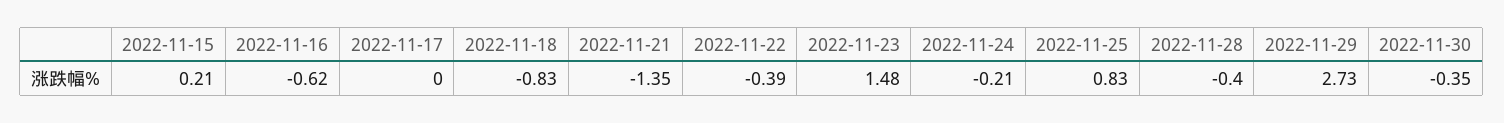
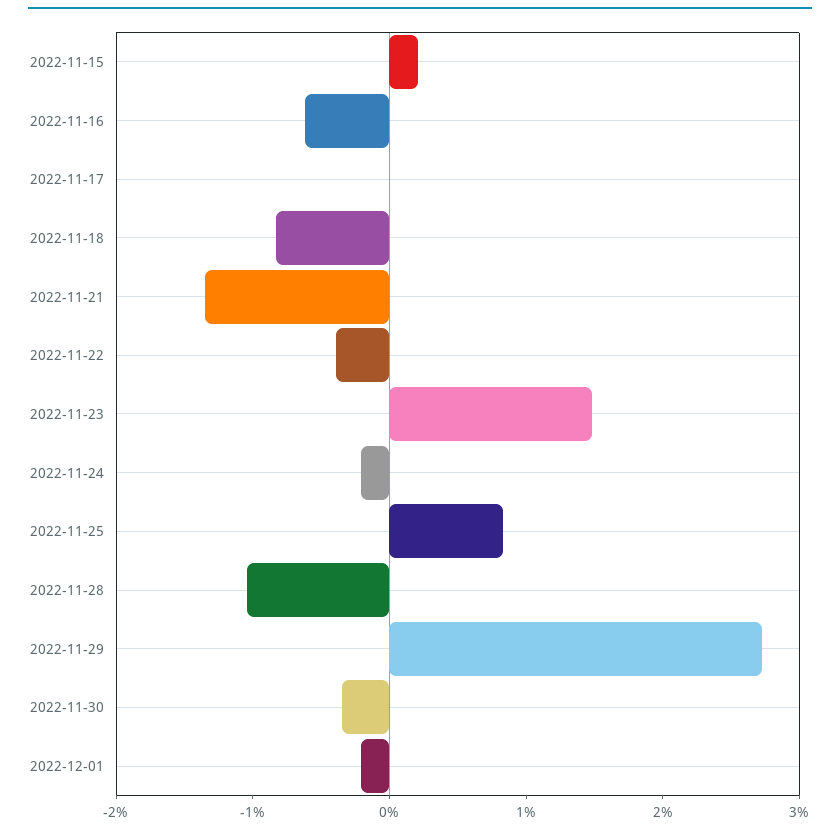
2022-11-28: -0.4 -> -1
2022-12-01: none -> -0.2

